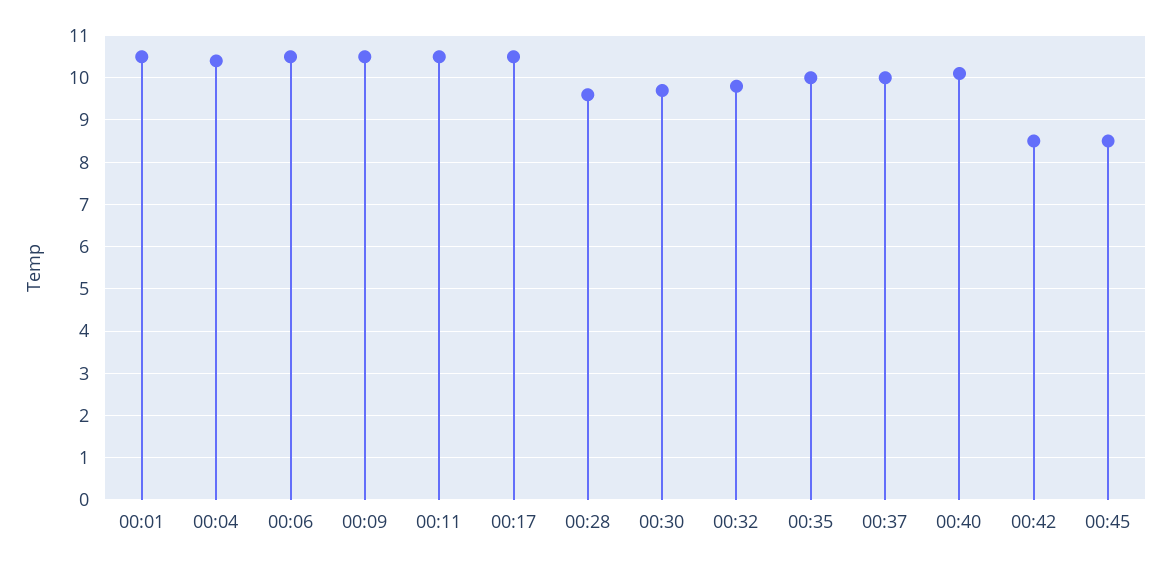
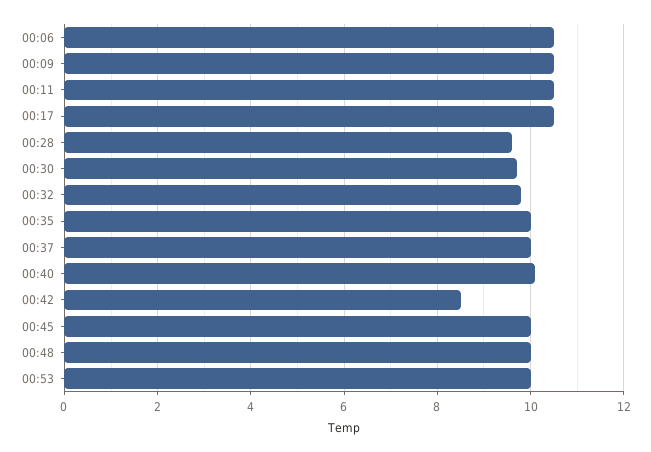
00:01: 10.5 -> none
00:04: 10.5 -> none
00:45: 8.5 -> 10
00:48: none -> 10
00:53: none -> 10

